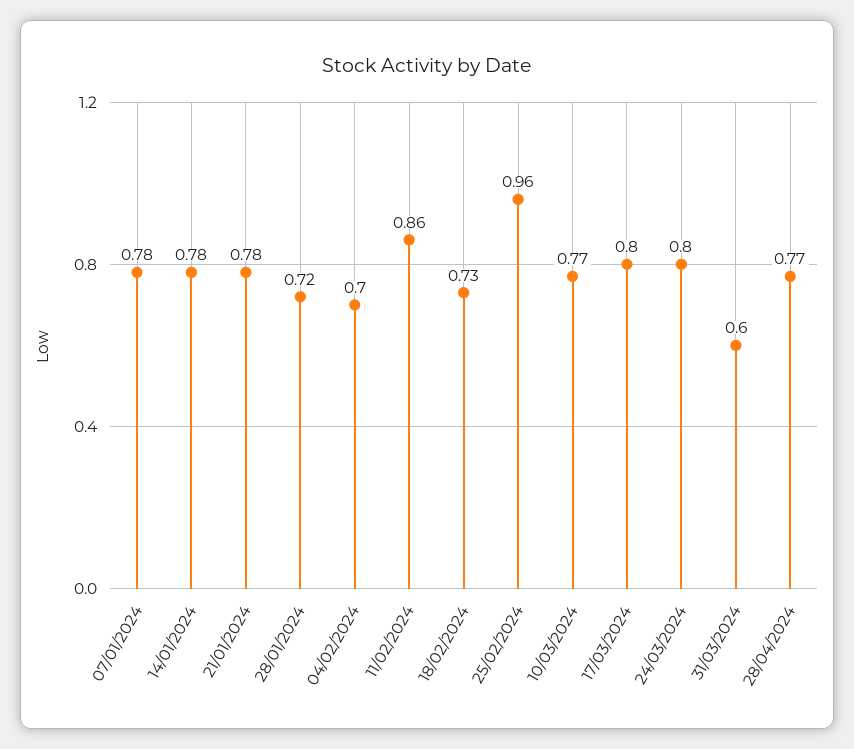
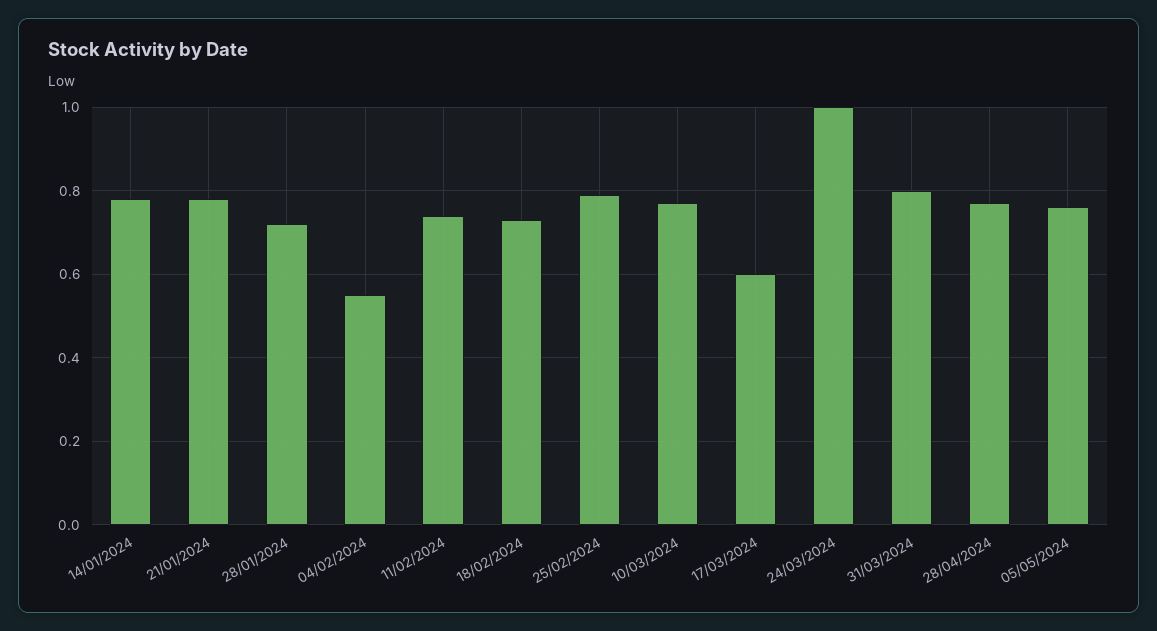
07/01/2024: 0.78 -> none
04/02/2024: 0.7 -> 0.55
11/02/2024: 0.86 -> 0.75
25/02/2024: 0.96 -> 0.8
17/03/2024: 0.8 -> 0.6
24/03/2024: 0.8 -> 1
31/03/2024: 0.6 -> 0.8
05/05/2024: none -> 0.75

